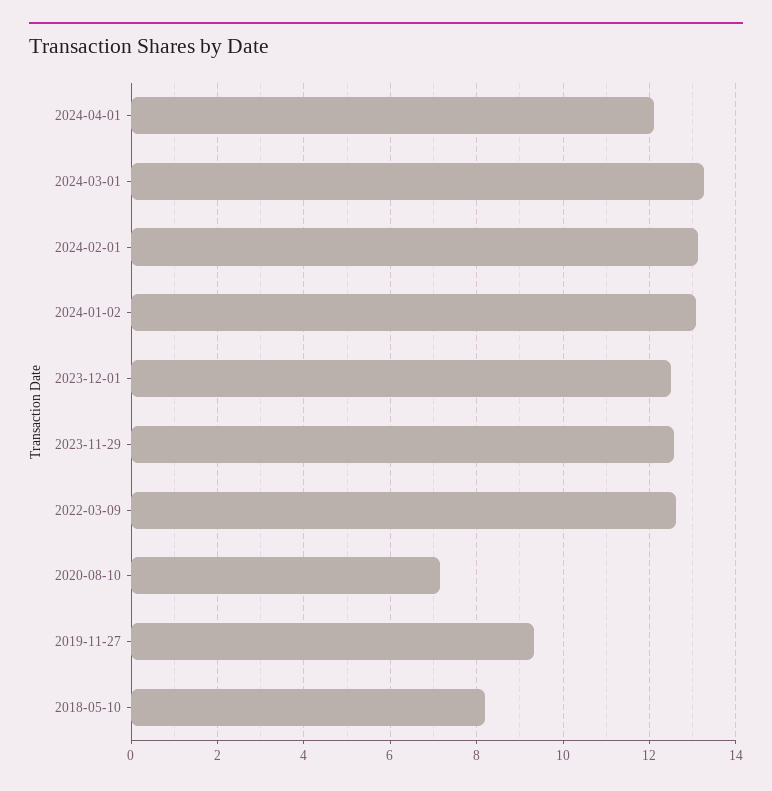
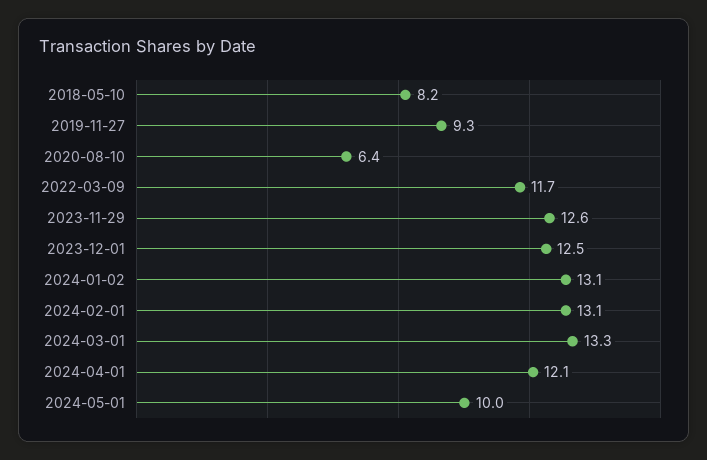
2022-03-09: 12.6 -> 11.7
2020-08-10: 7.2 -> 6.4
2024-05-01: none -> 10

